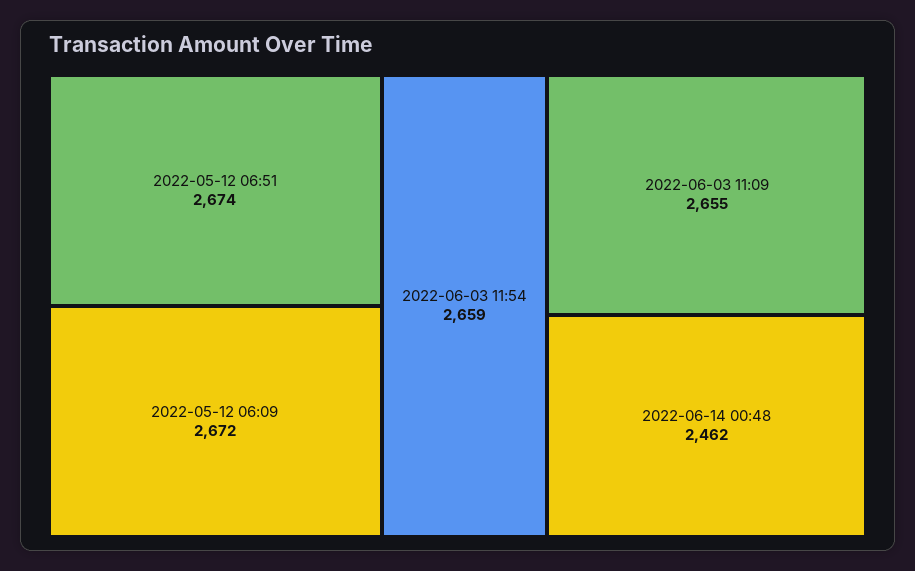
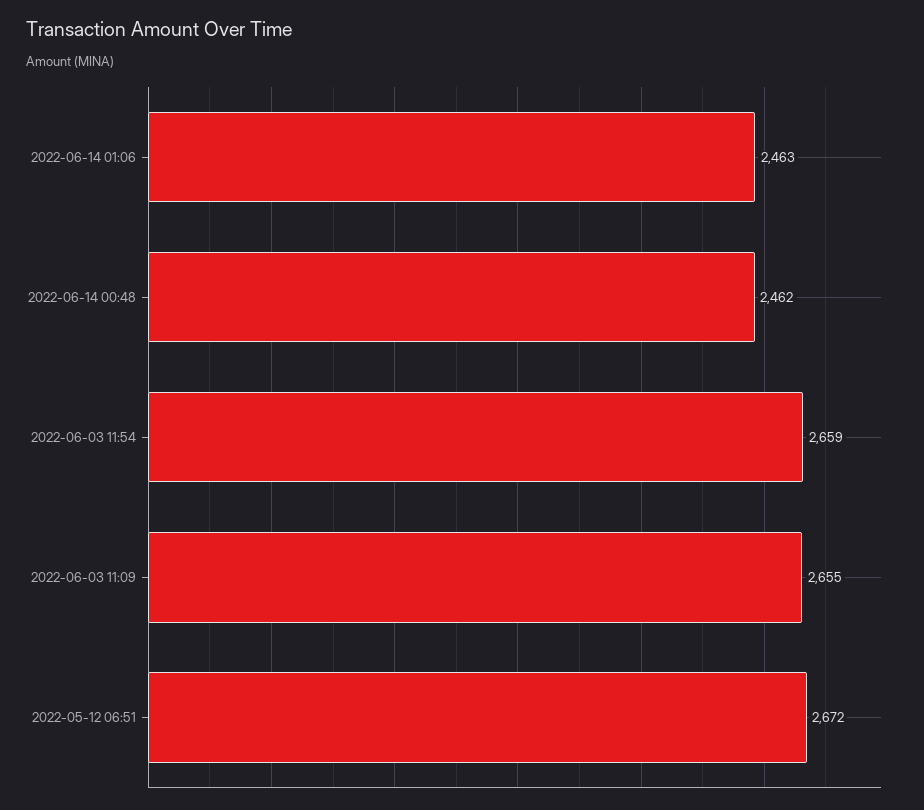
2022-05-12 06:51: 2674 -> 2672
2022-05-12 06:09: 2672 -> none
2022-06-14 01:06: none -> 2463

